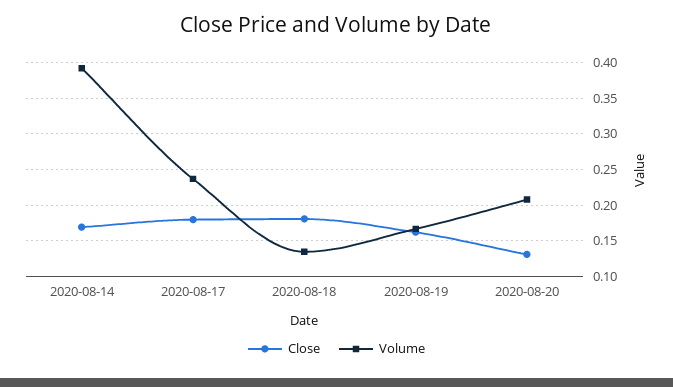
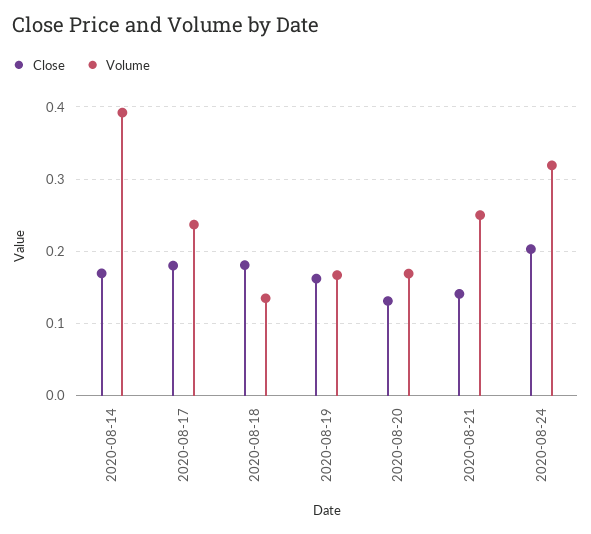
Volume, 2020-08-20: 0.21 -> 0.17
Close, 2020-08-21: none -> 0.14
Volume, 2020-08-21: none -> 0.25
Close, 2020-08-24: none -> 0.2
Volume, 2020-08-24: none -> 0.32

